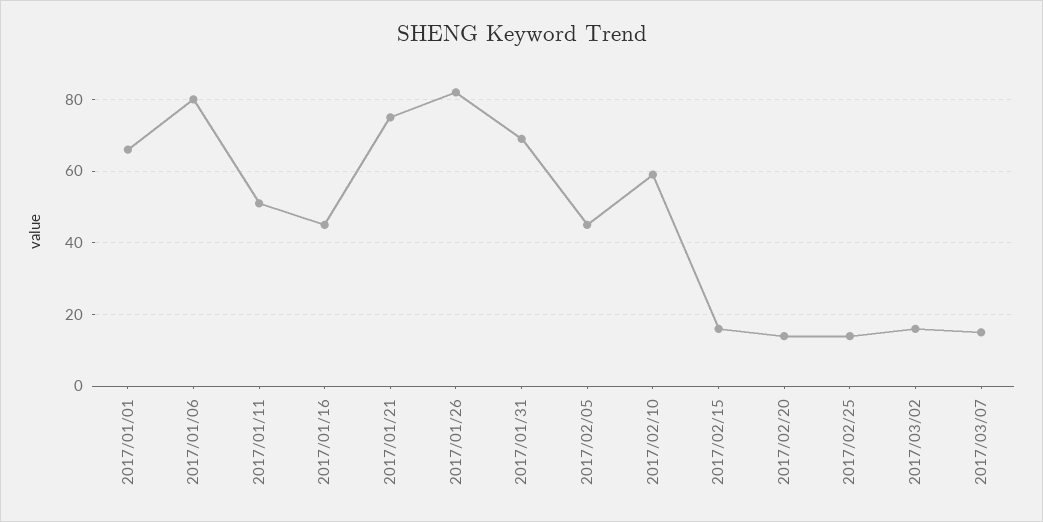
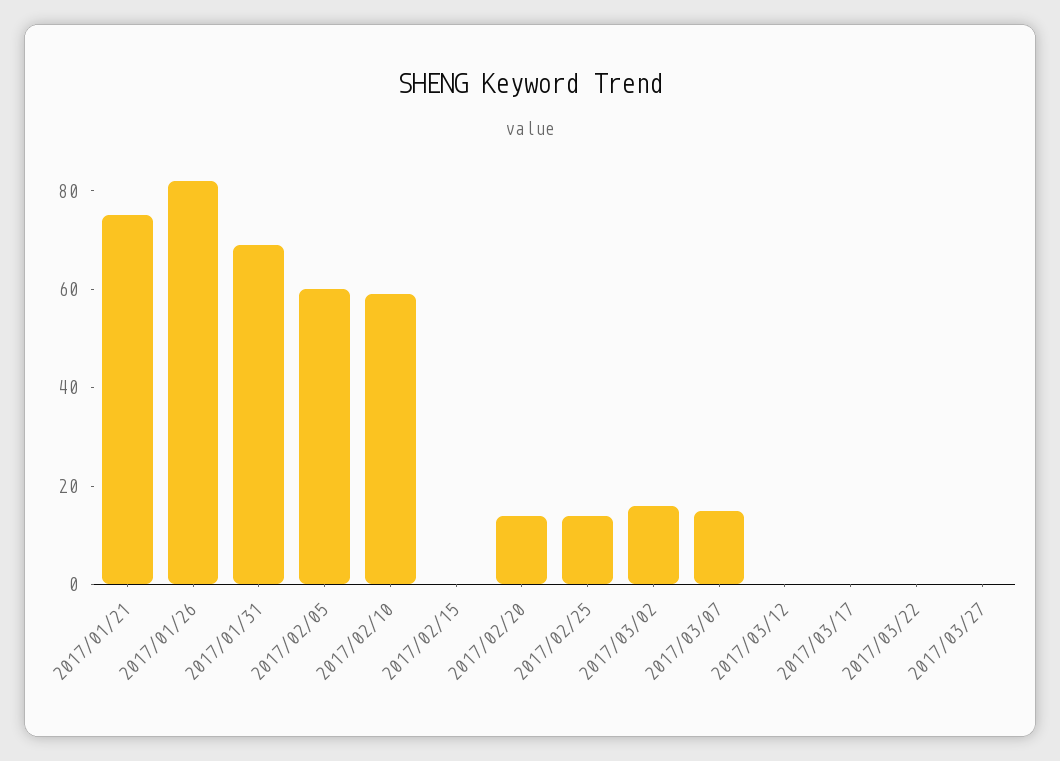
2017/01/01: 65 -> none
2017/01/06: 80 -> none
2017/01/11: 50 -> none
2017/01/16: 45 -> none
2017/02/05: 45 -> 60
2017/02/15: 15 -> 0
2017/03/12: none -> 0
2017/03/17: none -> 0
2017/03/22: none -> 0
2017/03/27: none -> 0

